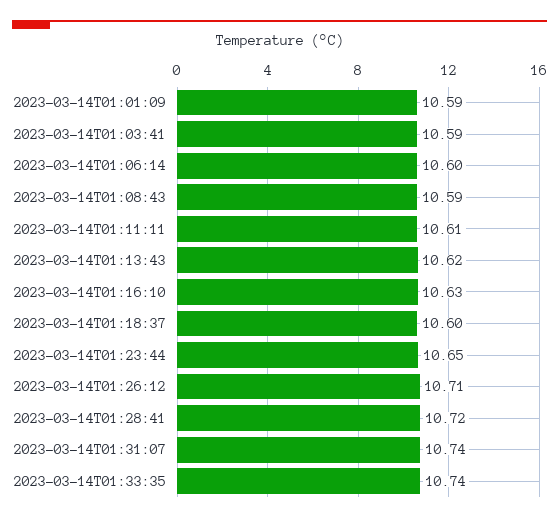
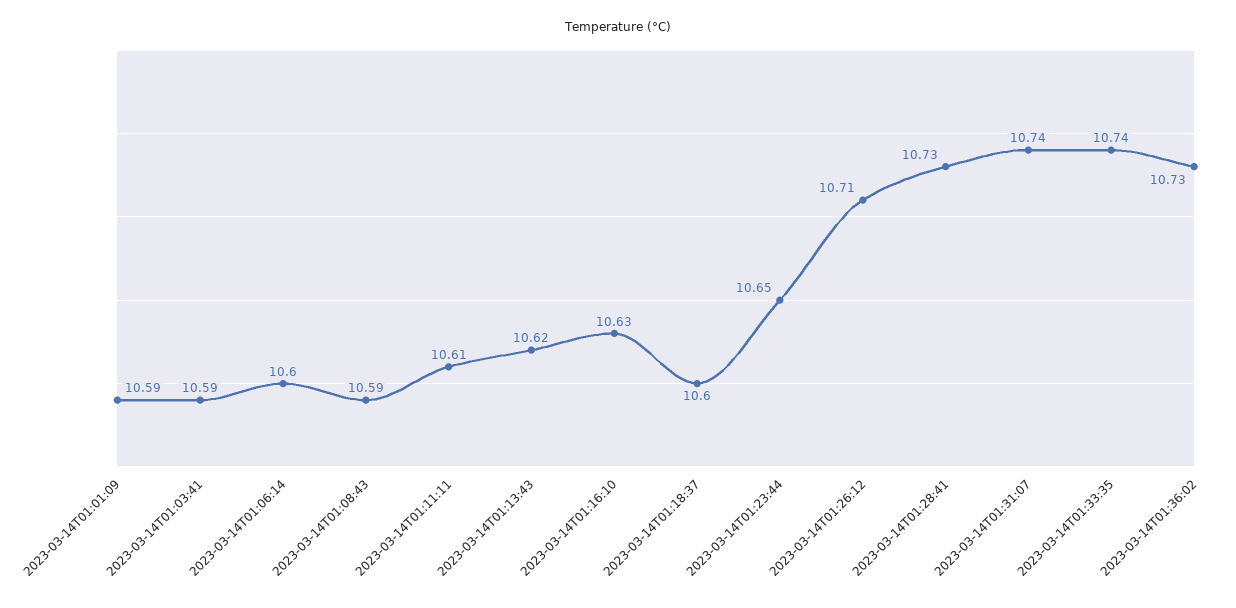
2023-03-14T01:28:41: 10.72 -> 10.73
2023-03-14T01:36:02: none -> 10.73

